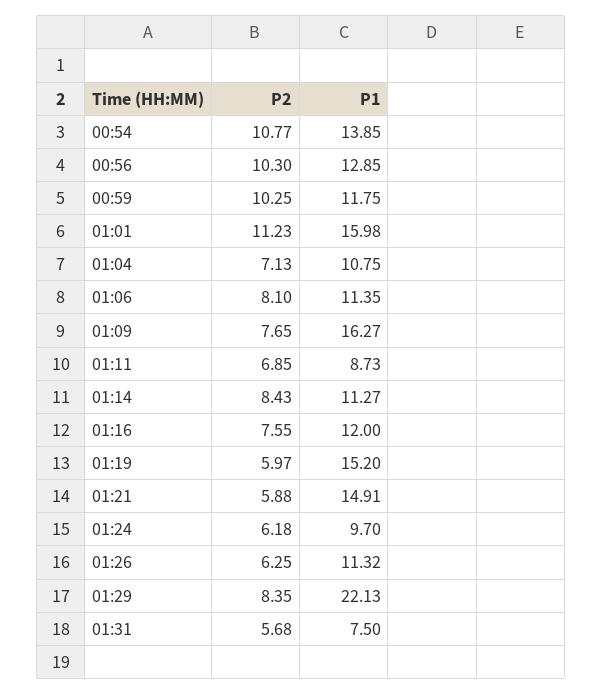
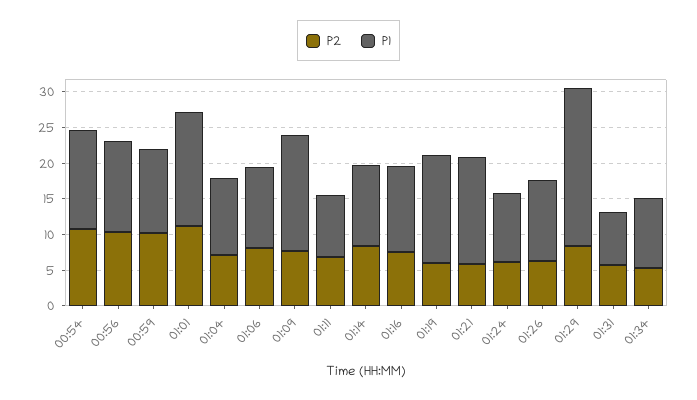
P2, 01:34: none -> 5
P1, 01:34: none -> 10

